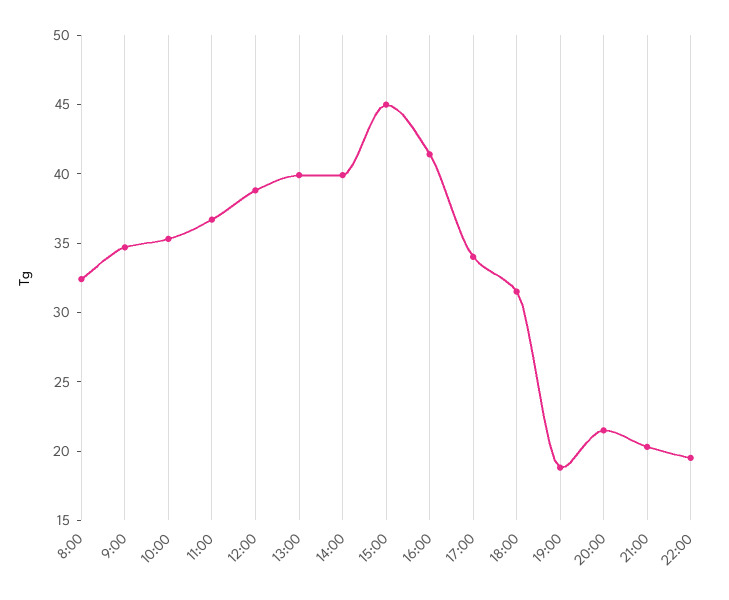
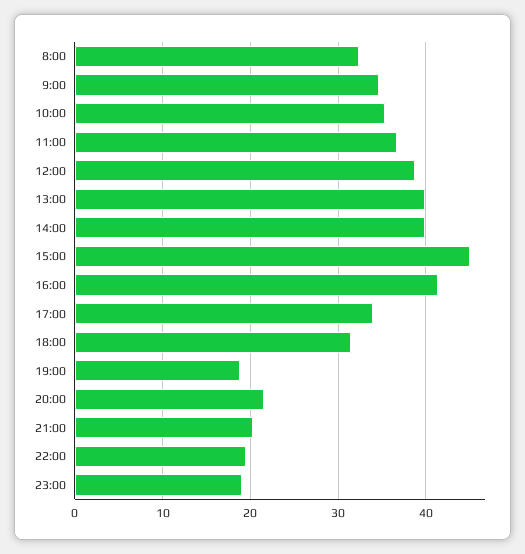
23:00: none -> 19

